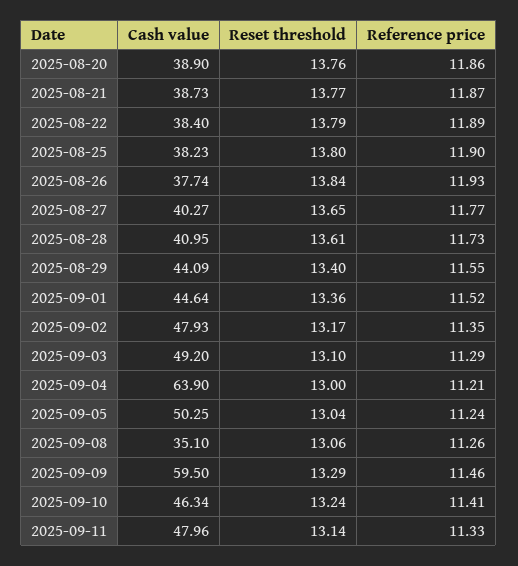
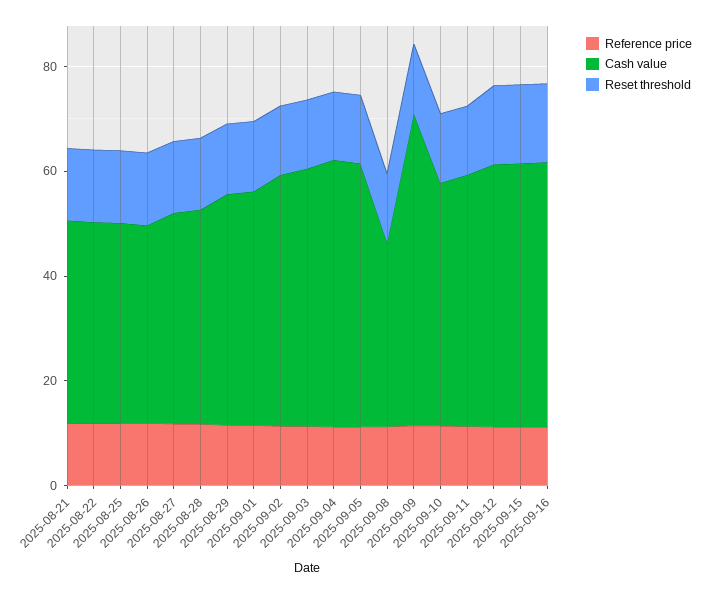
Cash value, 2025-08-20: 38.9 -> none
Reset threshold, 2025-08-20: 13.76 -> none
Reference price, 2025-08-20: 11.86 -> none
Cash value, 2025-09-04: 63.9 -> 50
Reference price, 2025-09-12: none -> 10
Cash value, 2025-09-12: none -> 50
Reset threshold, 2025-09-12: none -> 15
Reference price, 2025-09-15: none -> 10
Cash value, 2025-09-15: none -> 50
Reset threshold, 2025-09-15: none -> 15
Reference price, 2025-09-16: none -> 10
Cash value, 2025-09-16: none -> 50
Reset threshold, 2025-09-16: none -> 15

